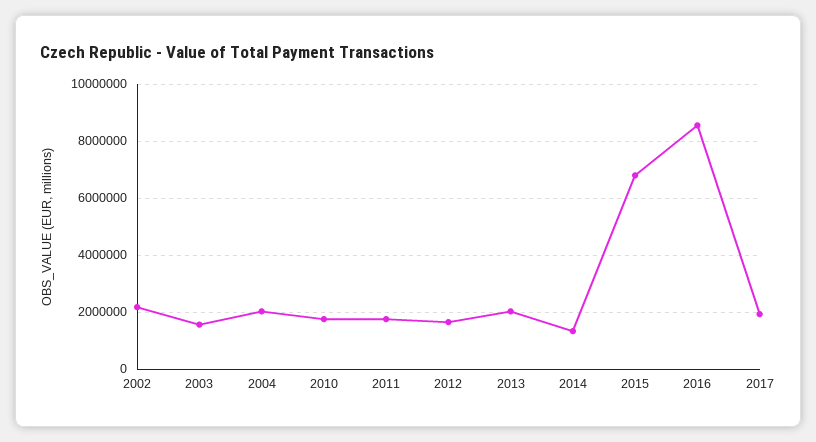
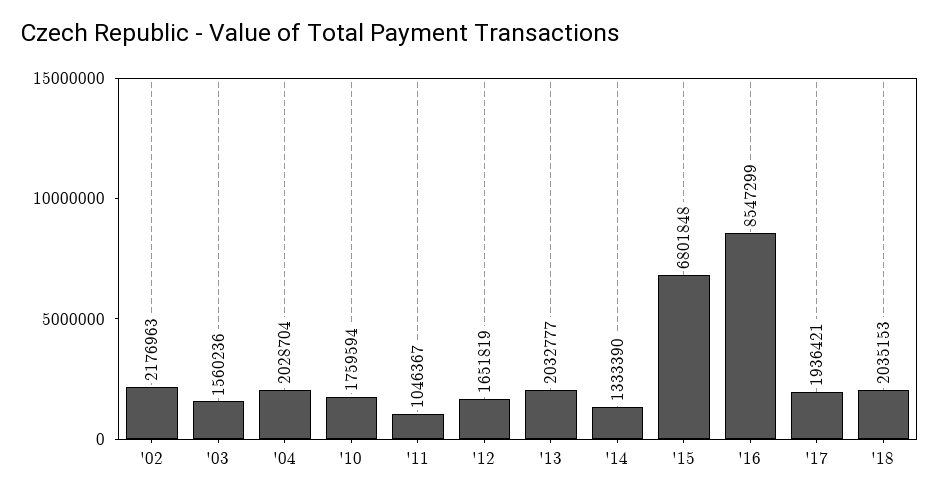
2011: 1750000 -> 1046367
'18: none -> 2035153

